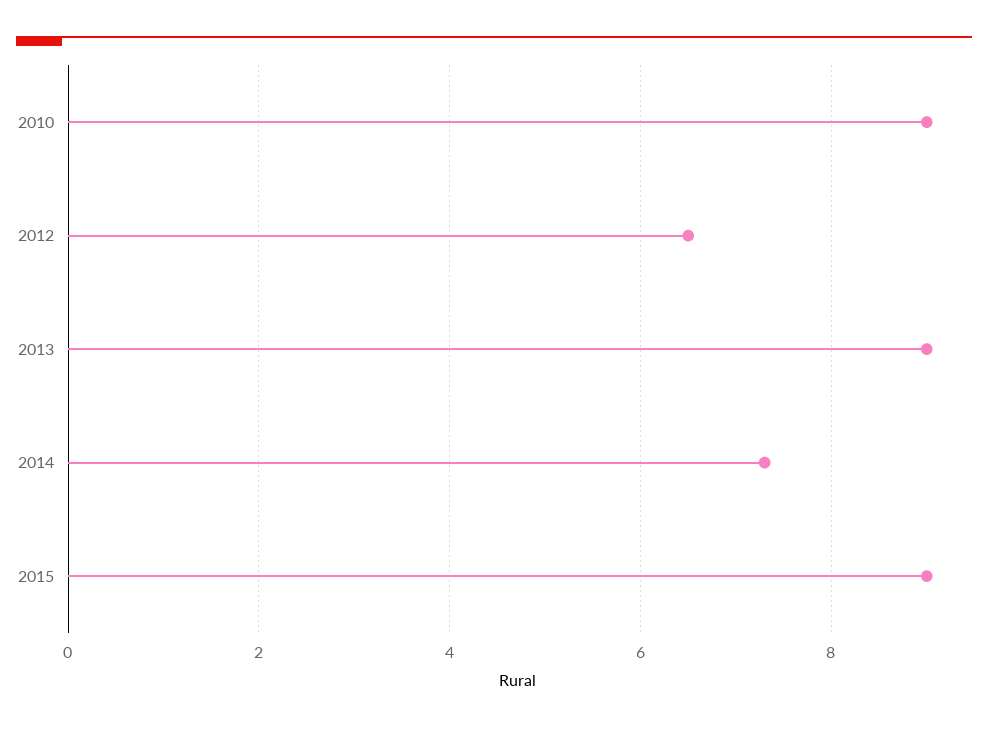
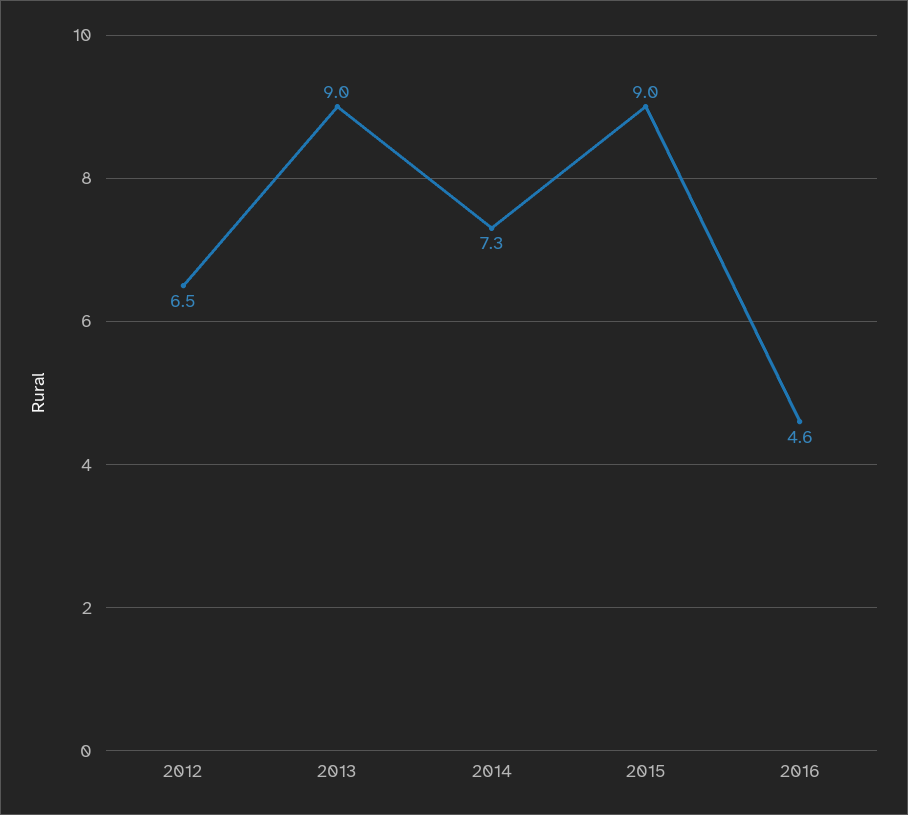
2010: 9 -> none
2016: none -> 4.6

